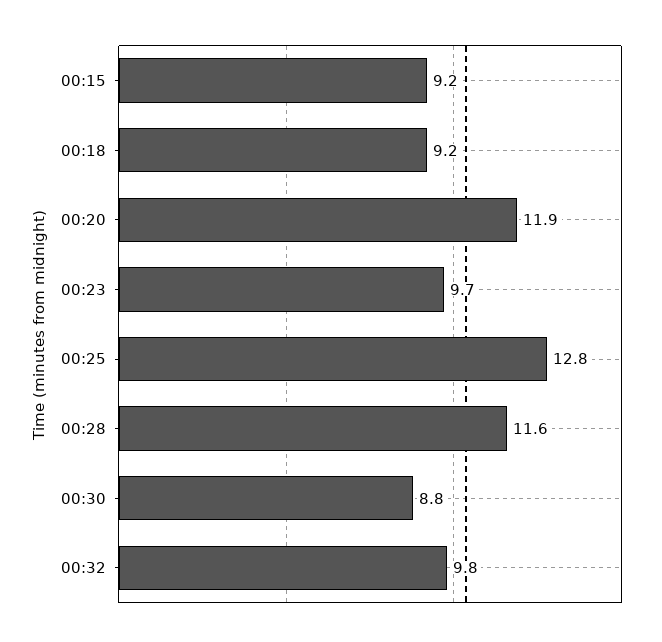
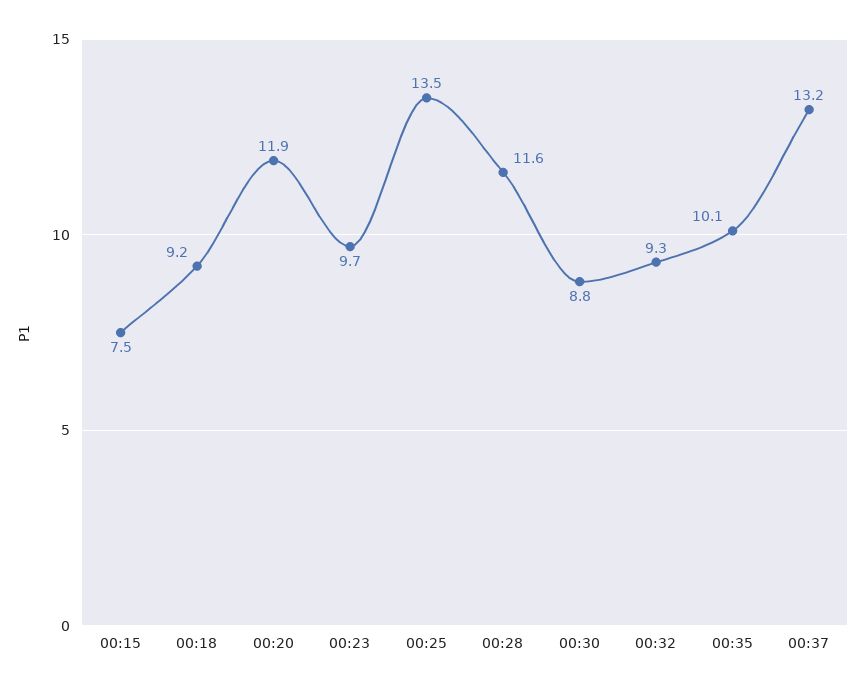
00:15: 9.2 -> 7.5
00:25: 12.8 -> 13.5
00:32: 9.8 -> 9.3
00:35: none -> 10.1
00:37: none -> 13.2

